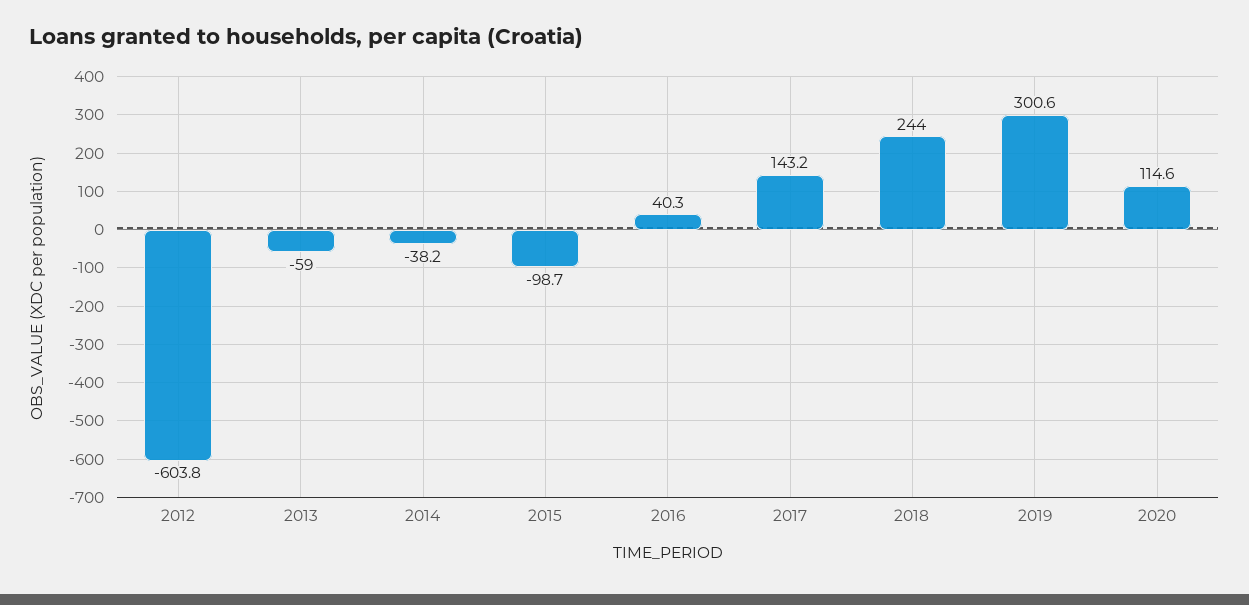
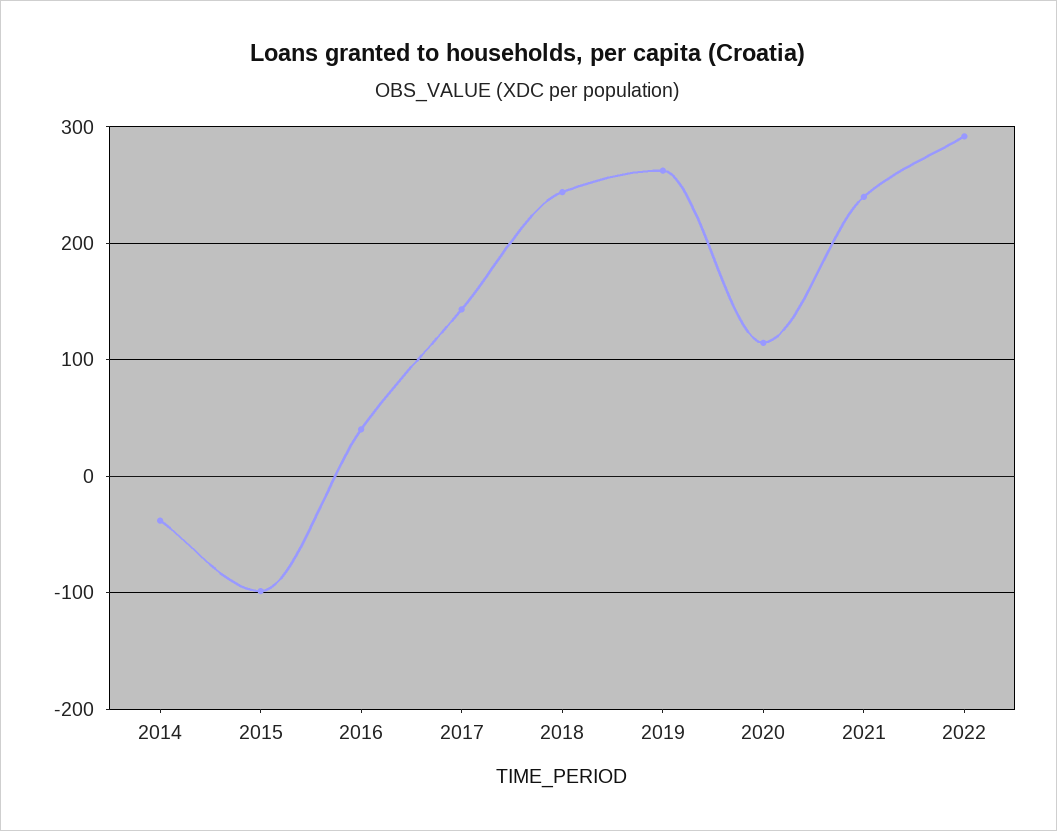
2012: -603.8 -> none
2013: -59 -> none
2019: 300.6 -> 260
2021: none -> 240
2022: none -> 290

